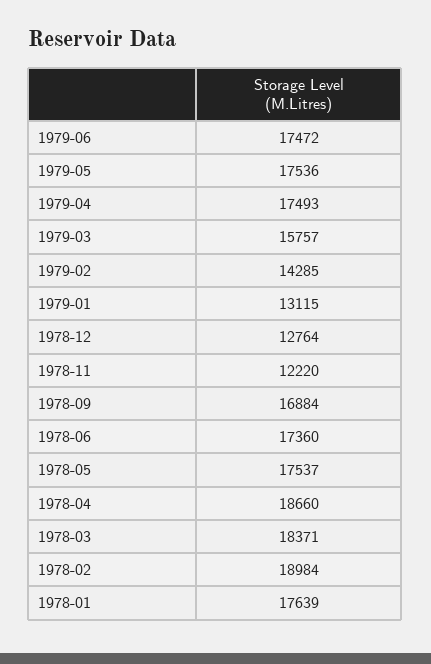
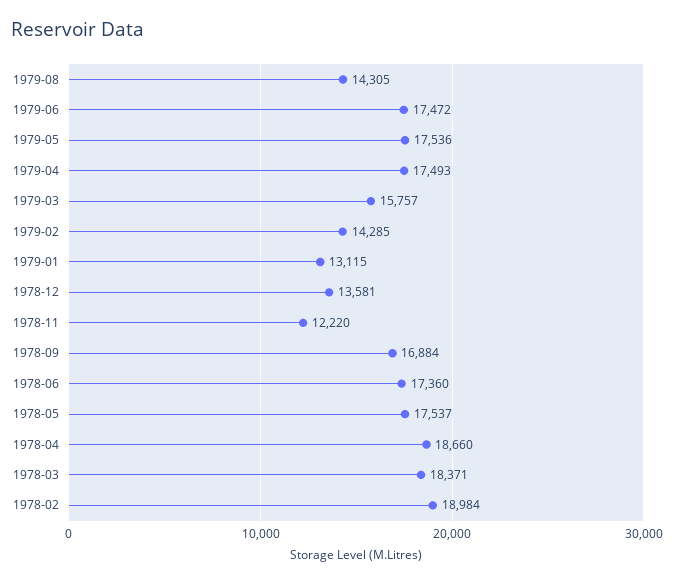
1978-12: 12764 -> 13581
1978-01: 17639 -> none
1979-08: none -> 14305

